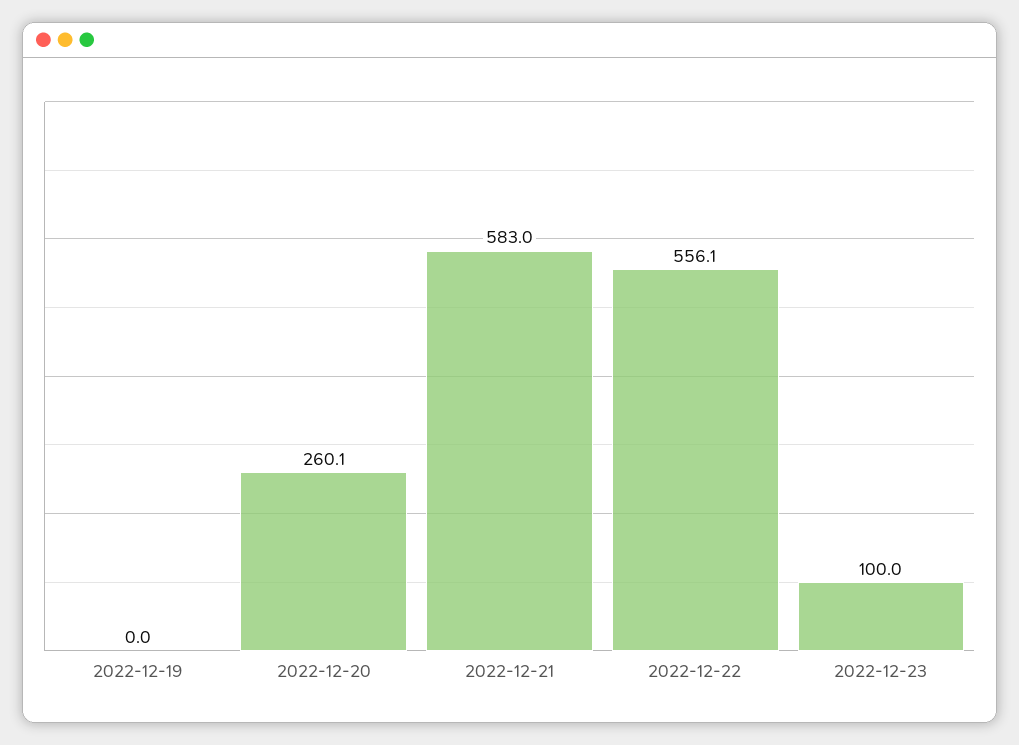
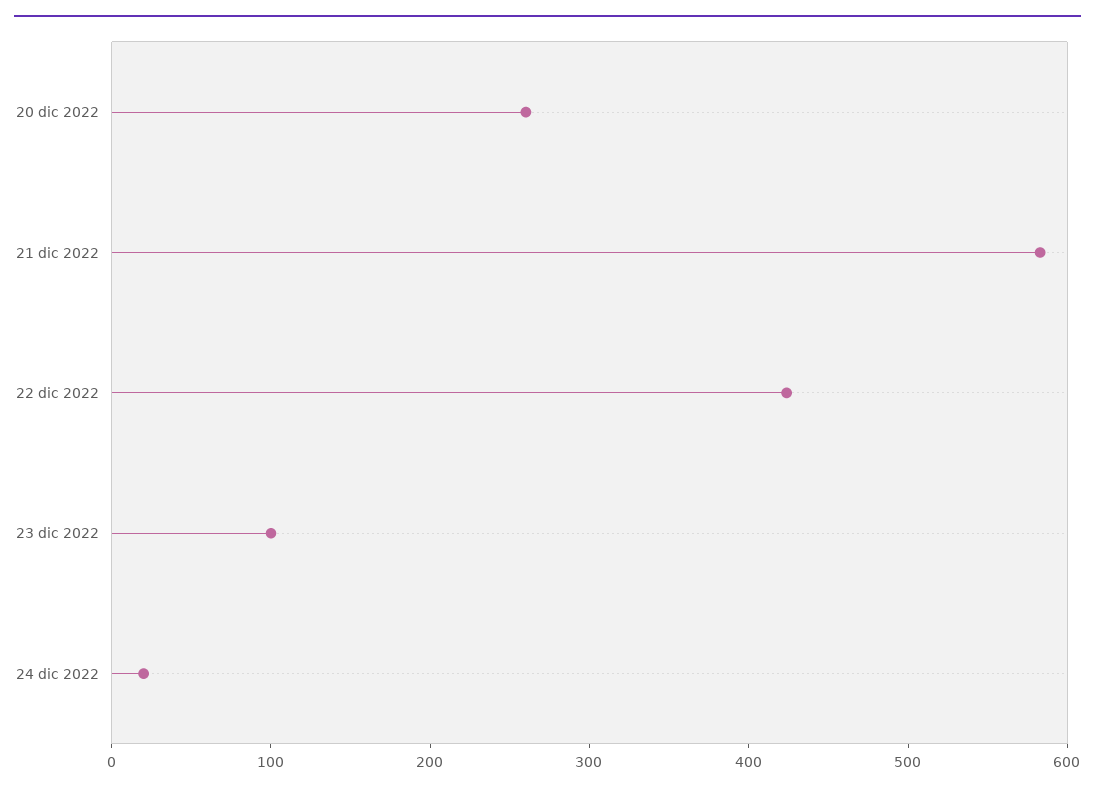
2022-12-19: 0 -> none
2022-12-22: 556.1 -> 420
24 dic 2022: none -> 20

